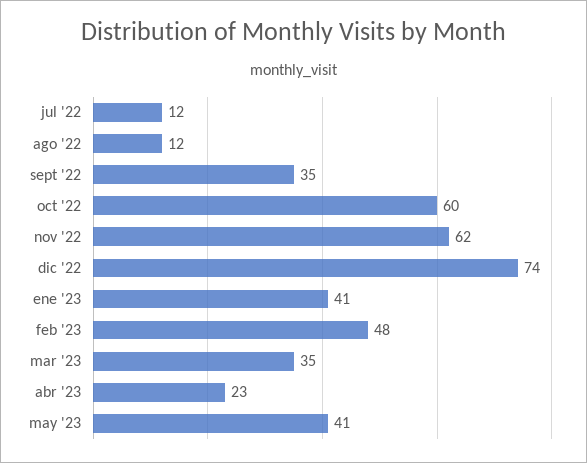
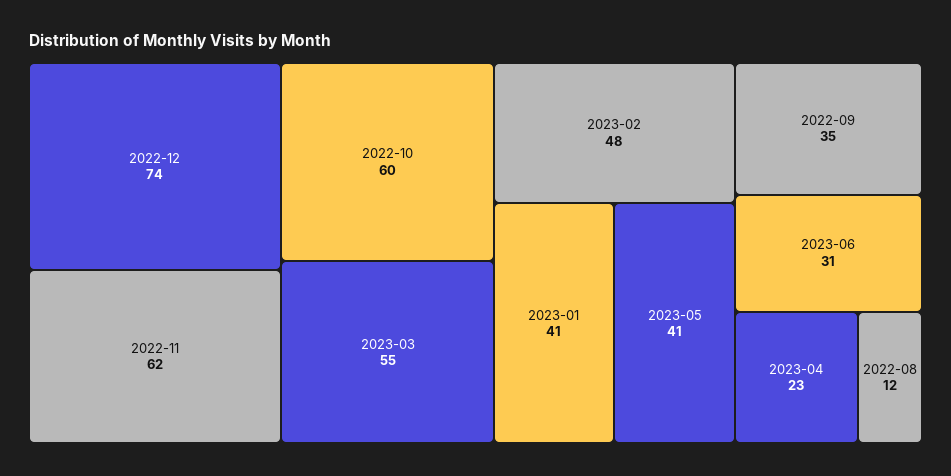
jul '22: 12 -> none
mar '23: 35 -> 55
2023-06: none -> 31

